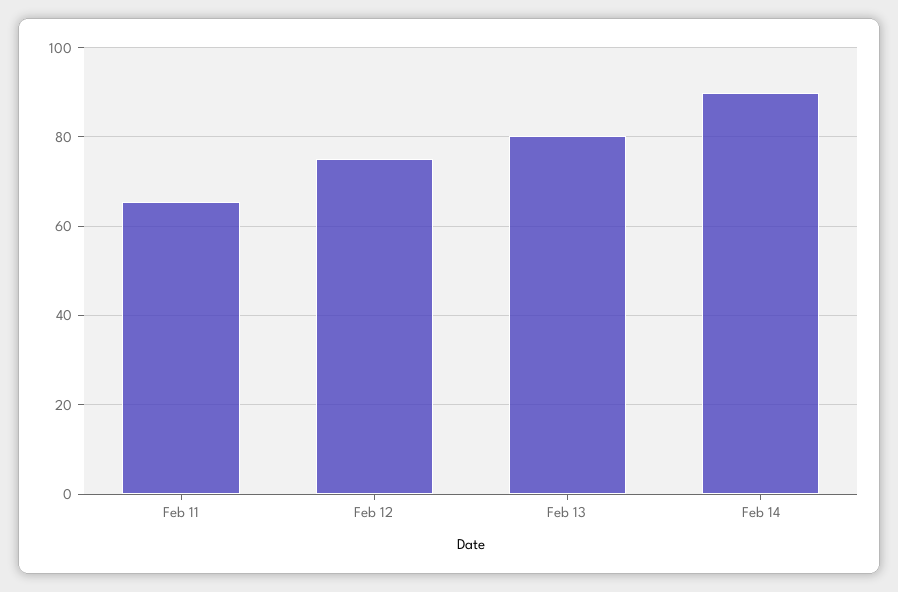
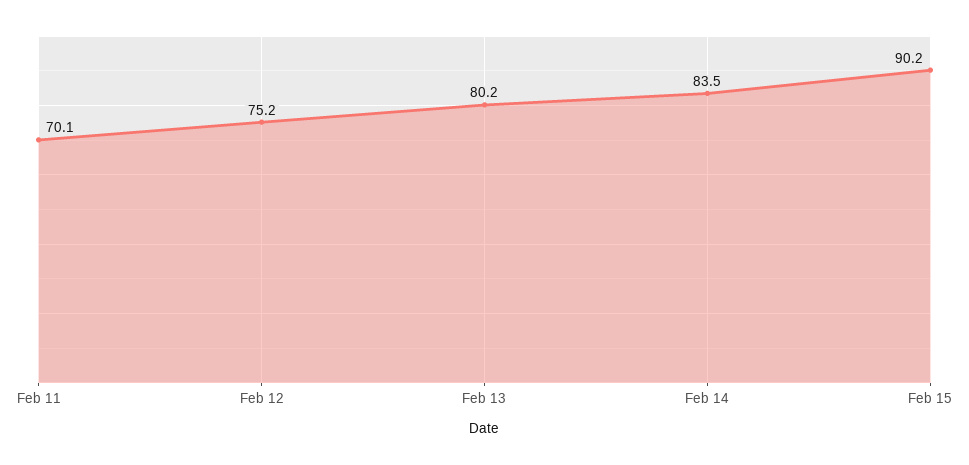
Feb 11: 66 -> 70.1
Feb 14: 90 -> 83.5
Feb 15: none -> 90.2

